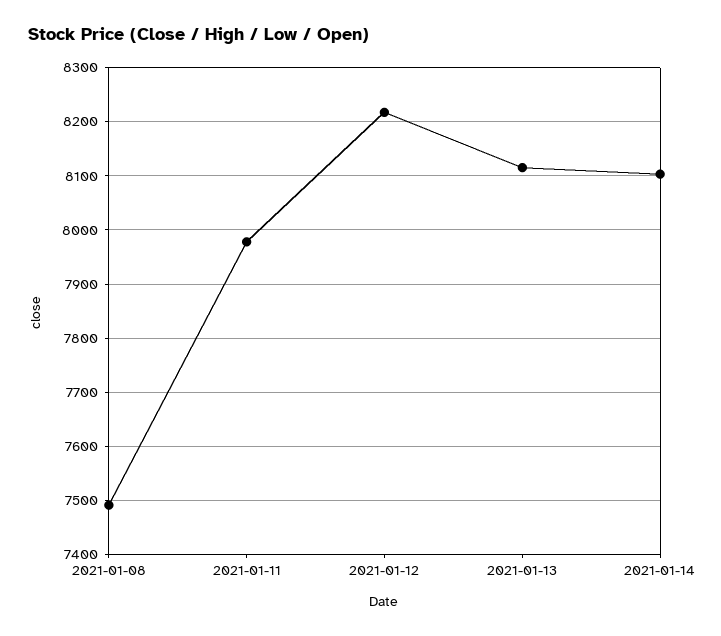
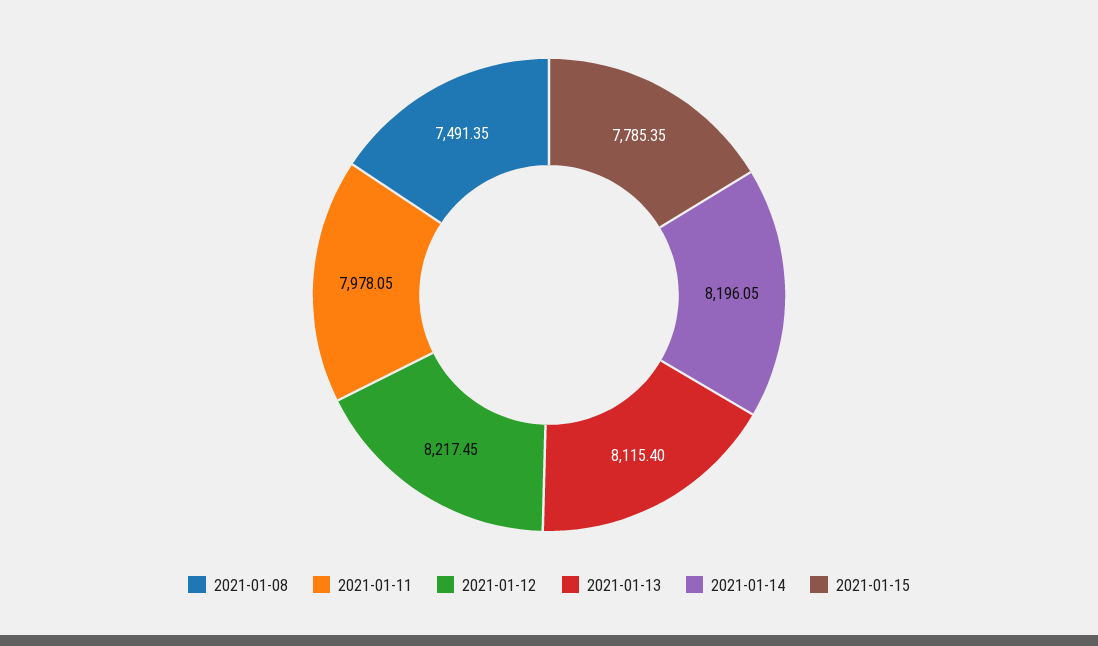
2021-01-14: 8100 -> 8196.05
2021-01-15: none -> 7785.35

